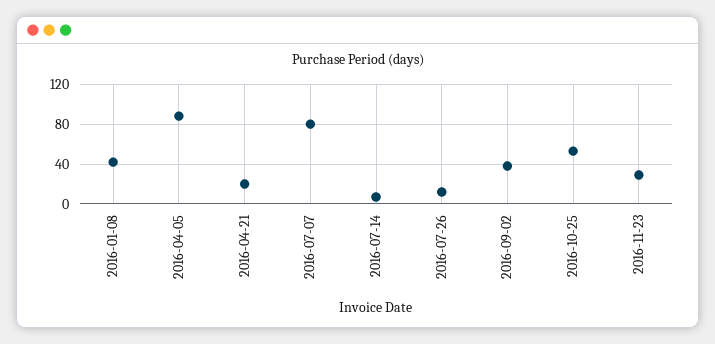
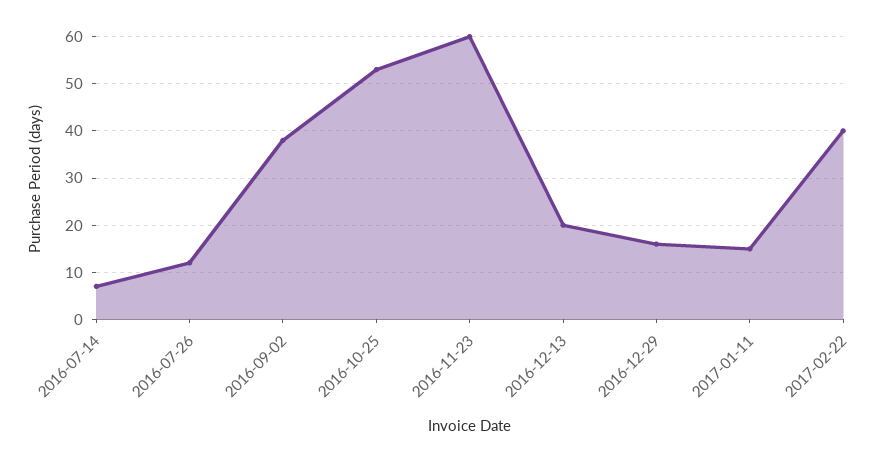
2016-01-08: 40 -> none
2016-04-05: 90 -> none
2016-04-21: 20 -> none
2016-07-07: 80 -> none
2016-11-23: 30 -> 60
2016-12-13: none -> 20
2016-12-29: none -> 15
2017-01-11: none -> 15
2017-02-22: none -> 40

